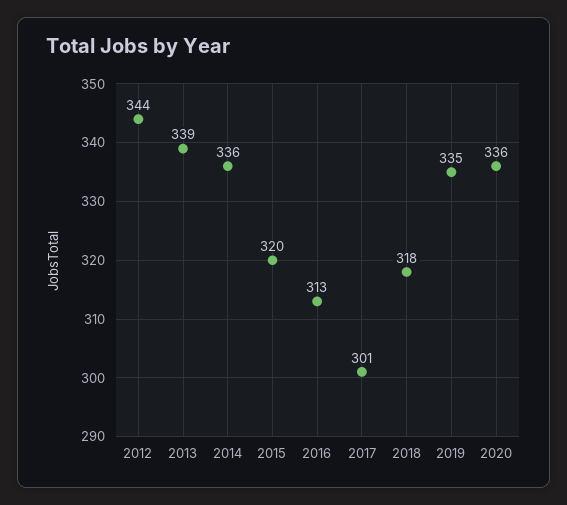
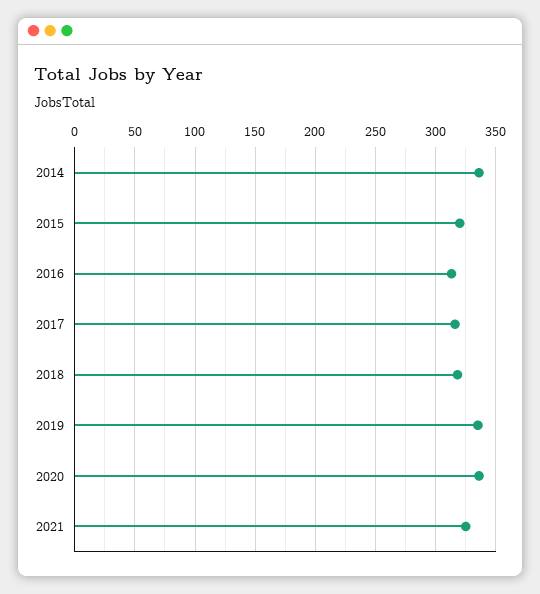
2012: 344 -> none
2013: 339 -> none
2017: 301 -> 315
2021: none -> 325

